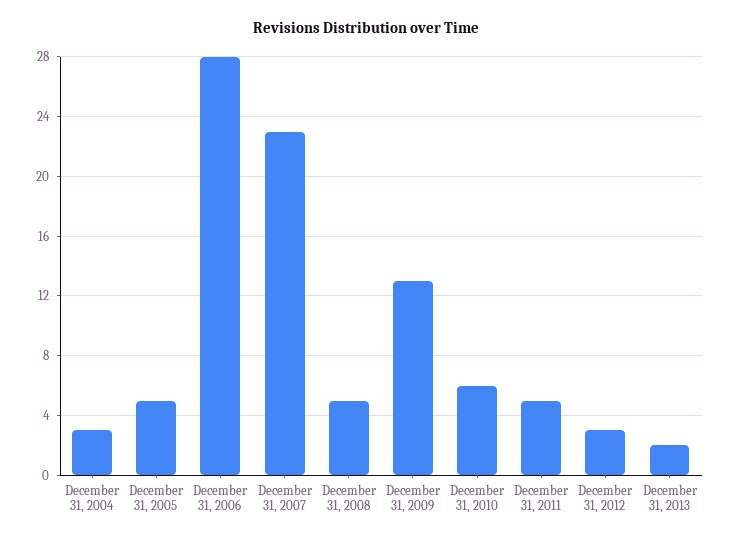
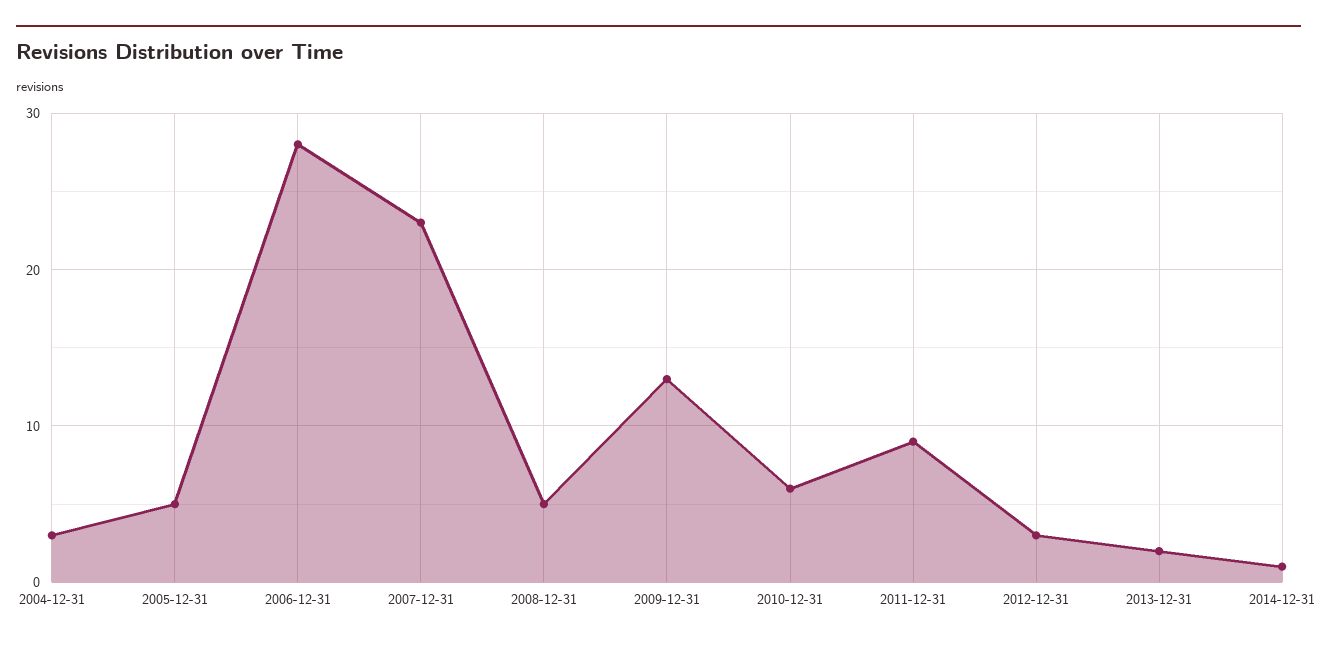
December 31, 2011: 5 -> 9
2014-12-31: none -> 1

